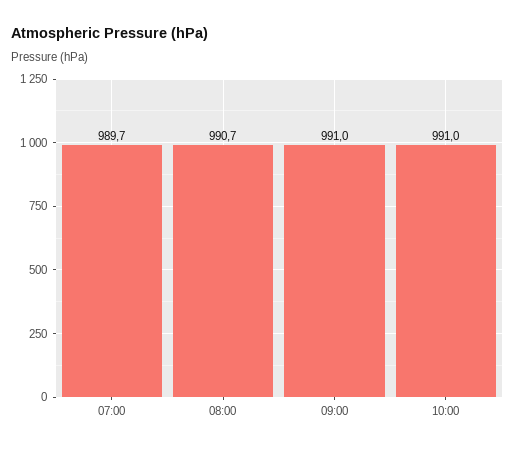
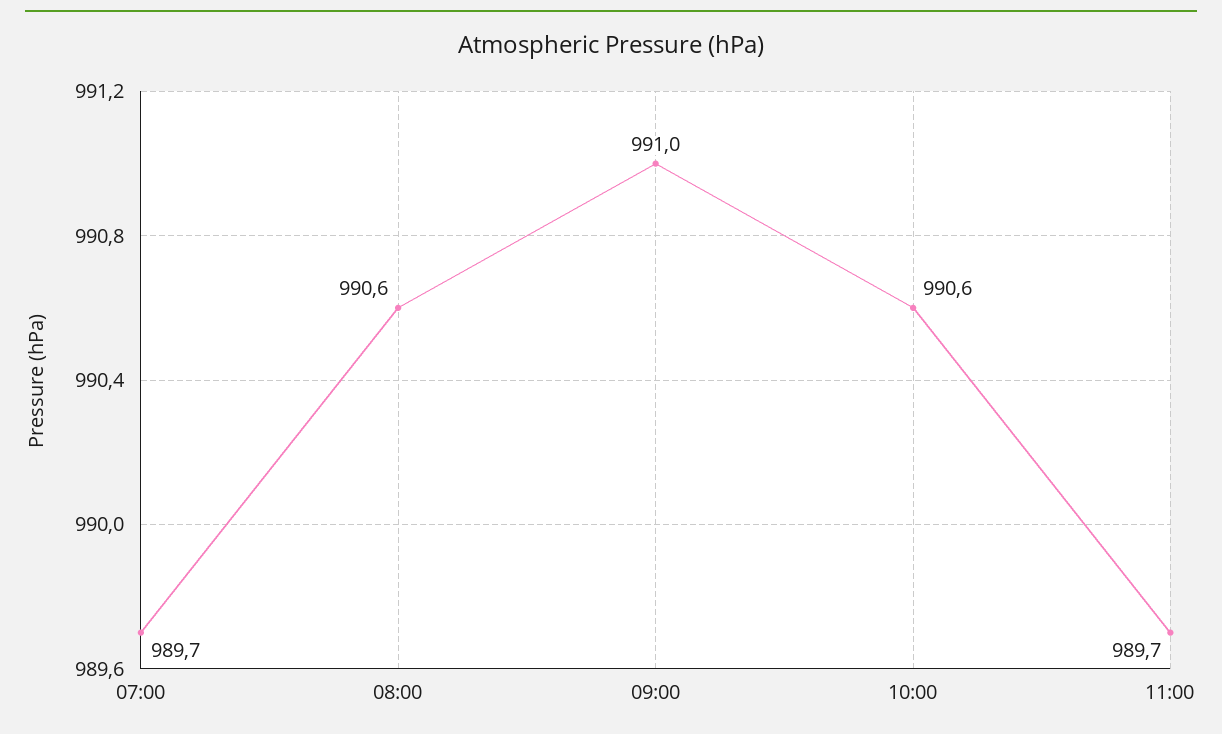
08:00: 990.7 -> 990.6
10:00: 991 -> 990.6
11:00: none -> 989.7

